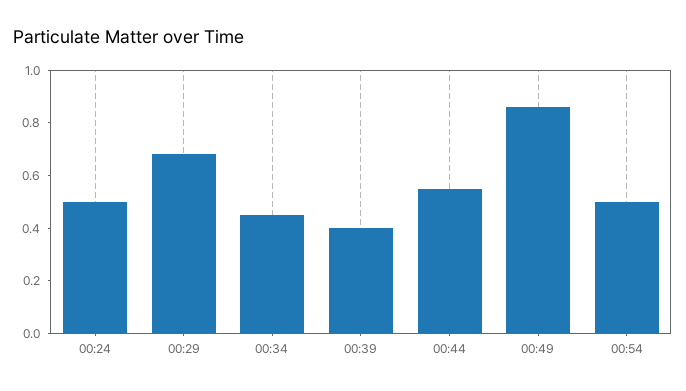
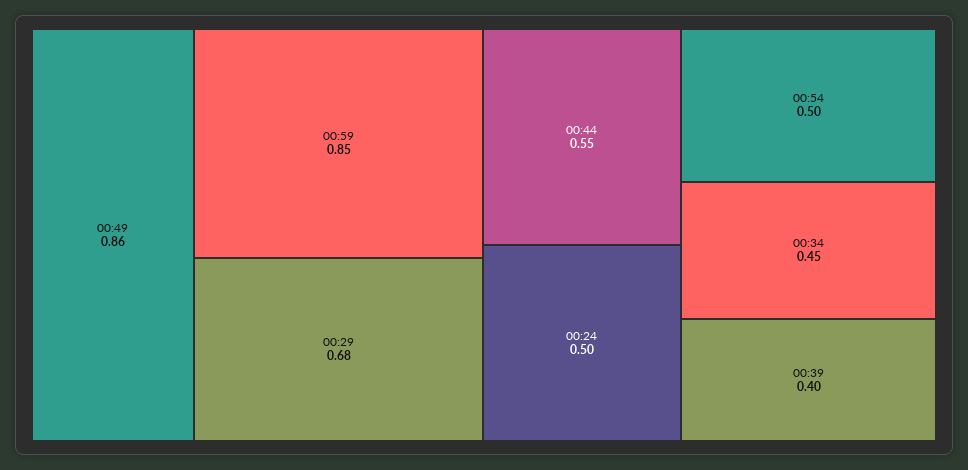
00:59: none -> 0.85

